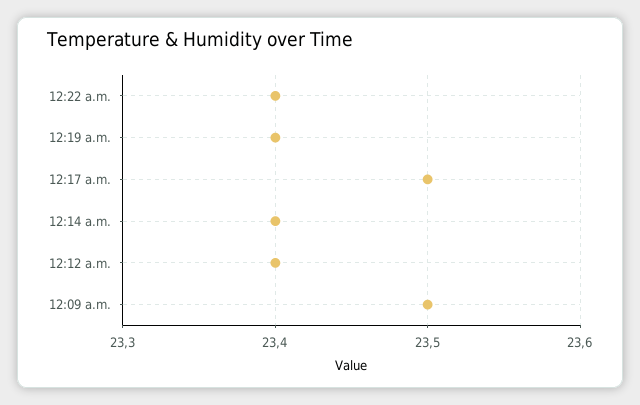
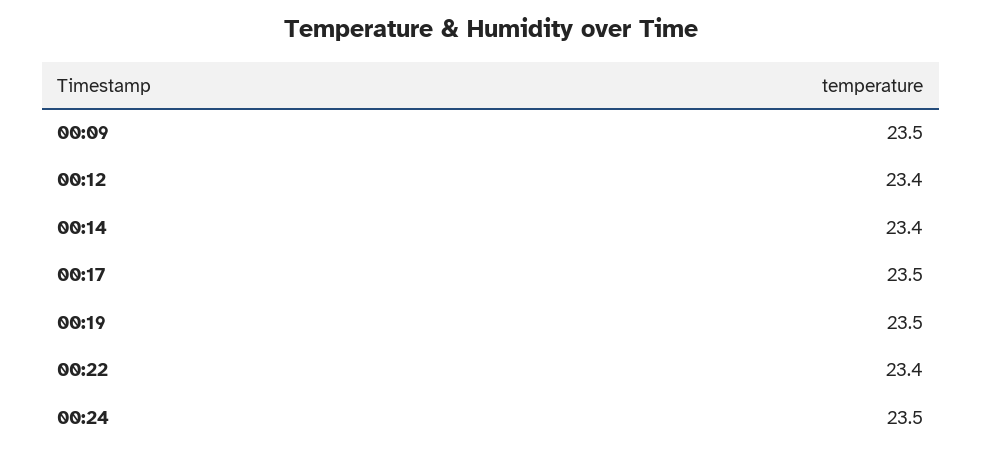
12:19 a.m.: 23.4 -> 23.5
00:24: none -> 23.5

